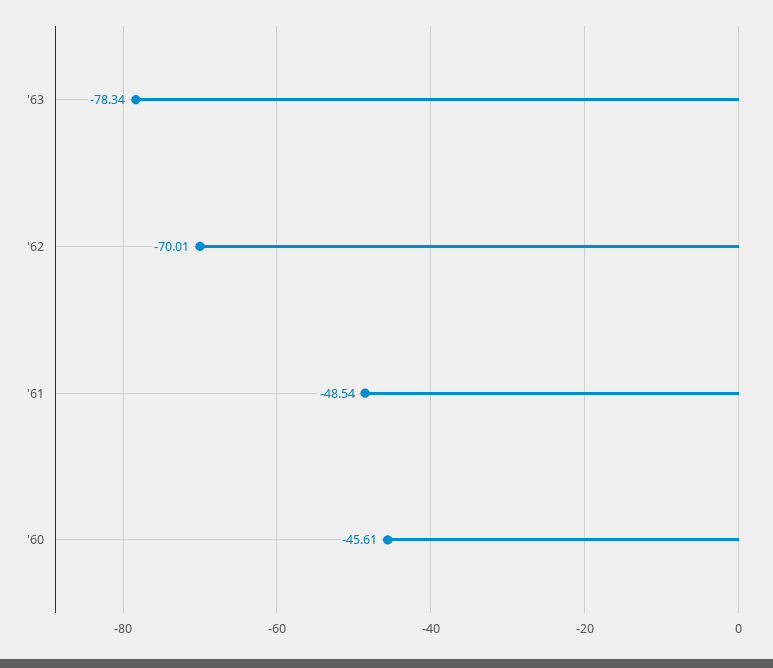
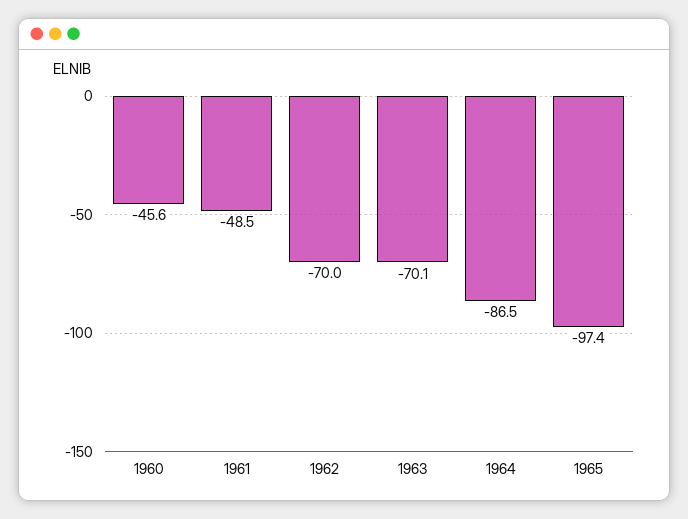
'63: -78.34 -> -70.1
1964: none -> -86.5
1965: none -> -97.4

